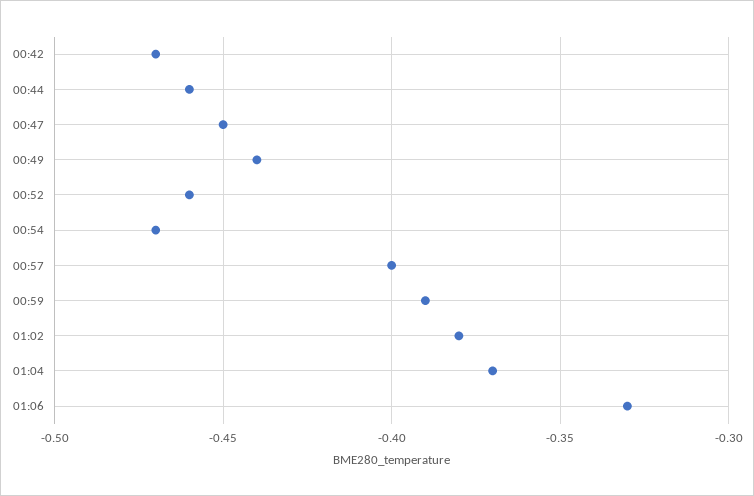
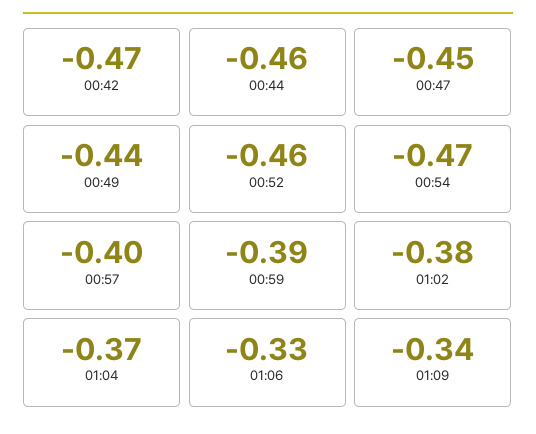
01:09: none -> -0.34

